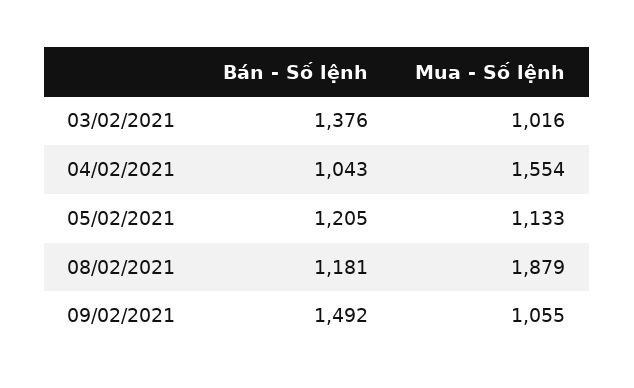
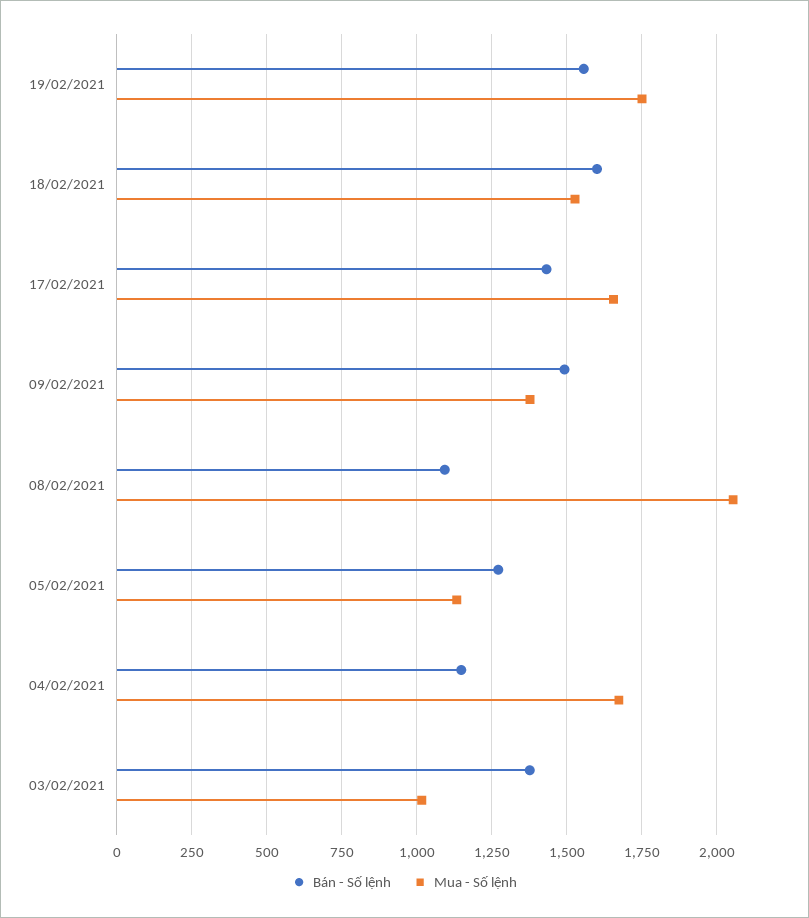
Bán - Số lệnh, 04/02/2021: 1043 -> 1150
Mua - Số lệnh, 04/02/2021: 1554 -> 1675
Bán - Số lệnh, 05/02/2021: 1205 -> 1275
Bán - Số lệnh, 08/02/2021: 1181 -> 1100
Mua - Số lệnh, 08/02/2021: 1879 -> 2050
Mua - Số lệnh, 09/02/2021: 1055 -> 1375
Bán - Số lệnh, 19/02/2021: none -> 1550
Mua - Số lệnh, 19/02/2021: none -> 1750
Bán - Số lệnh, 18/02/2021: none -> 1600
Mua - Số lệnh, 18/02/2021: none -> 1525
Bán - Số lệnh, 17/02/2021: none -> 1425
Mua - Số lệnh, 17/02/2021: none -> 1650

